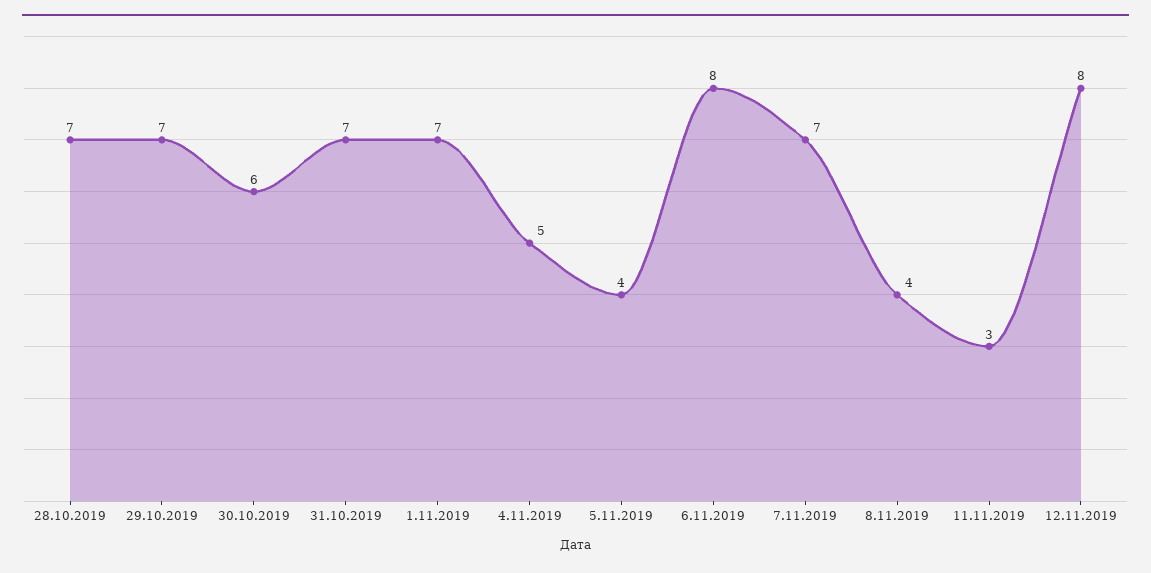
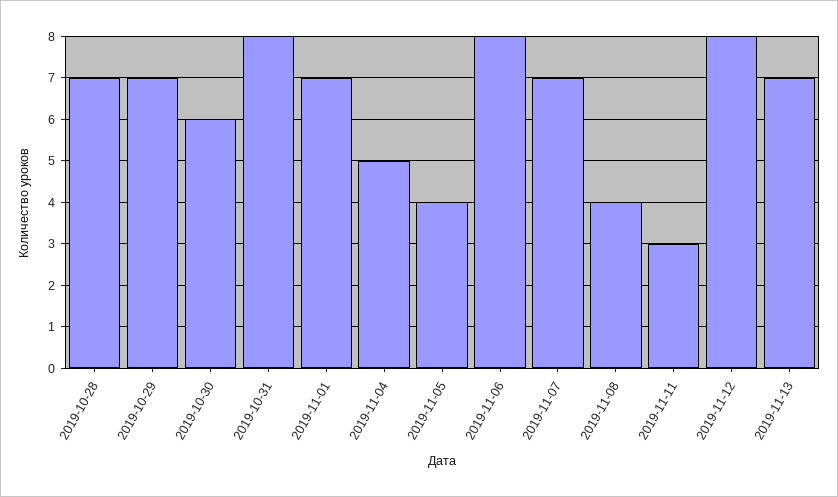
31.10.2019: 7 -> 8
2019-11-13: none -> 7

